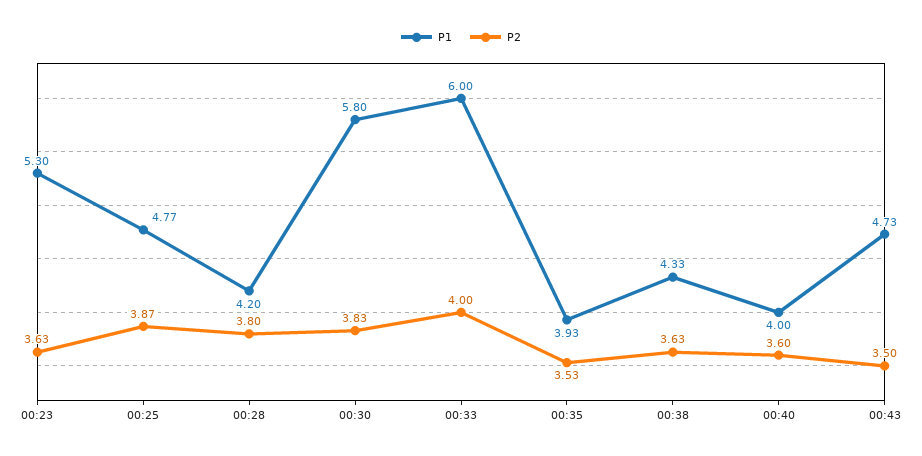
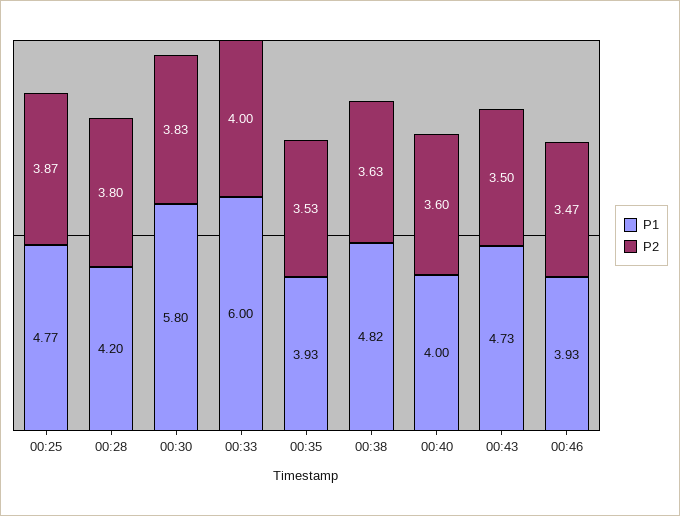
P1, 00:23: 5.3 -> none
P2, 00:23: 3.63 -> none
P1, 00:38: 4.33 -> 4.82
P1, 00:46: none -> 3.93
P2, 00:46: none -> 3.47

